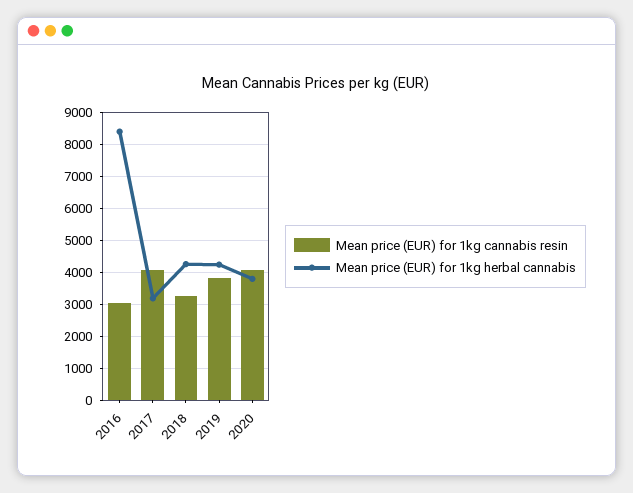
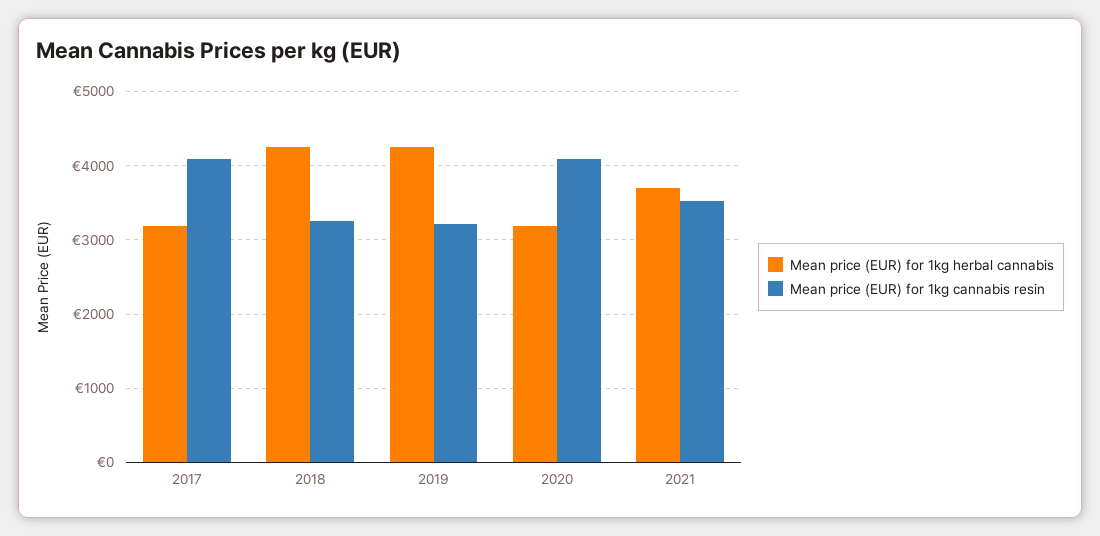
Mean price (EUR) for 1kg cannabis resin, 2016: 3000 -> none
Mean price (EUR) for 1kg herbal cannabis, 2016: 8400 -> none
Mean price (EUR) for 1kg cannabis resin, 2019: 3800 -> 3200
Mean price (EUR) for 1kg herbal cannabis, 2020: 3800 -> 3200
Mean price (EUR) for 1kg herbal cannabis, 2021: none -> 3700
Mean price (EUR) for 1kg cannabis resin, 2021: none -> 3500

